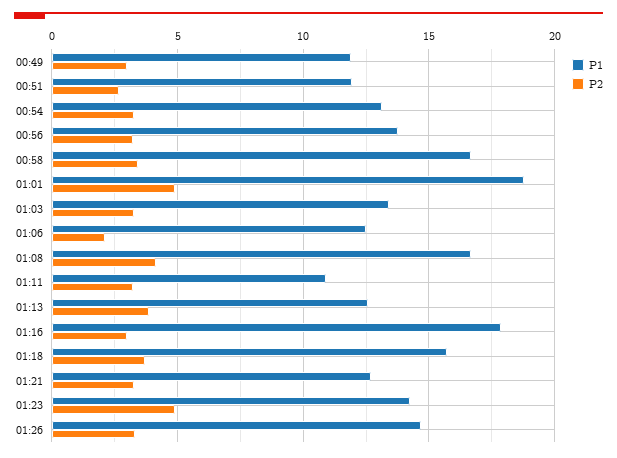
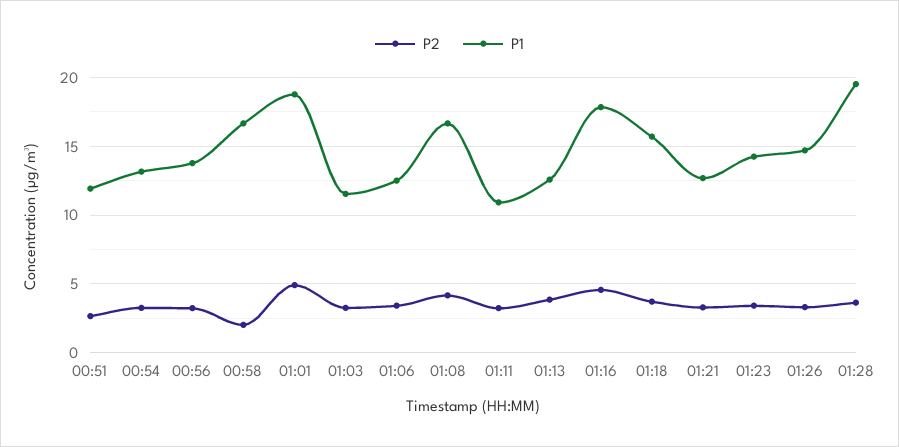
P1, 00:49: 12 -> none
P2, 00:49: 3 -> none
P2, 00:58: 3.5 -> 2
P1, 01:03: 13.5 -> 11.5
P2, 01:06: 2 -> 3.5
P2, 01:16: 3 -> 4.5
P2, 01:23: 5 -> 3.5
P2, 01:28: none -> 3.5
P1, 01:28: none -> 19.5

